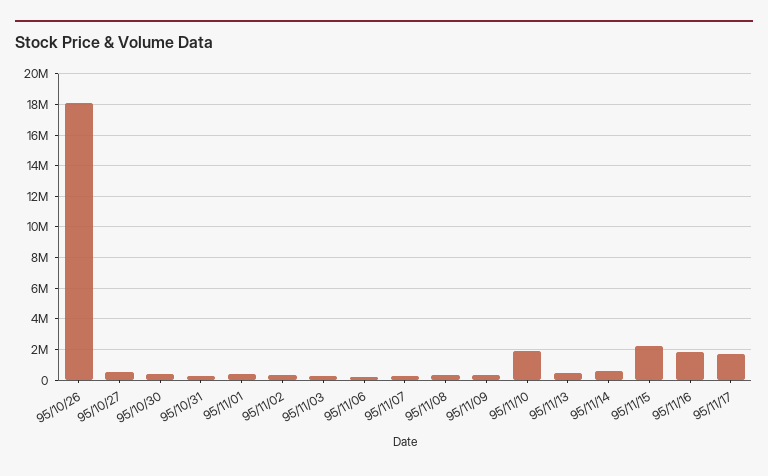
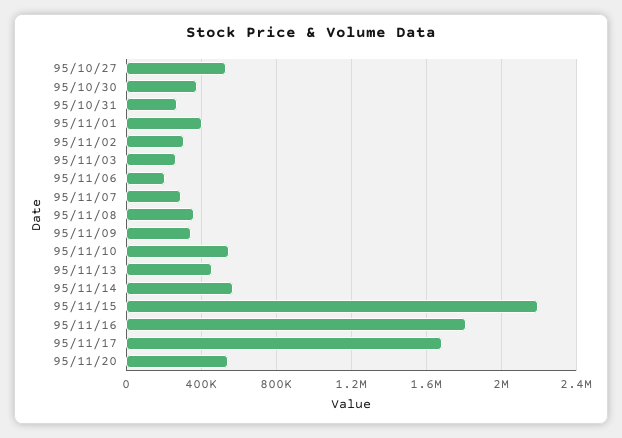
95/10/26: 18000000 -> none
95/11/10: 2000000 -> 550000
95/11/20: none -> 550000

